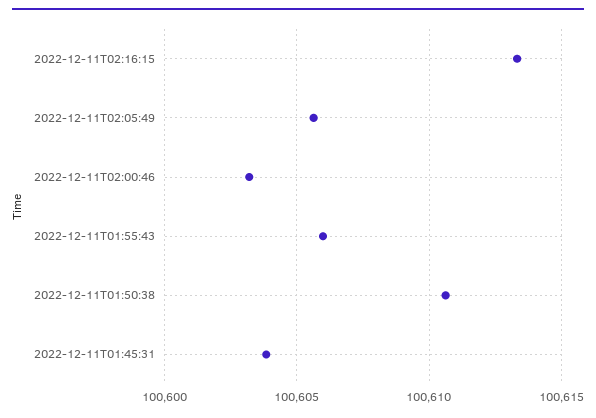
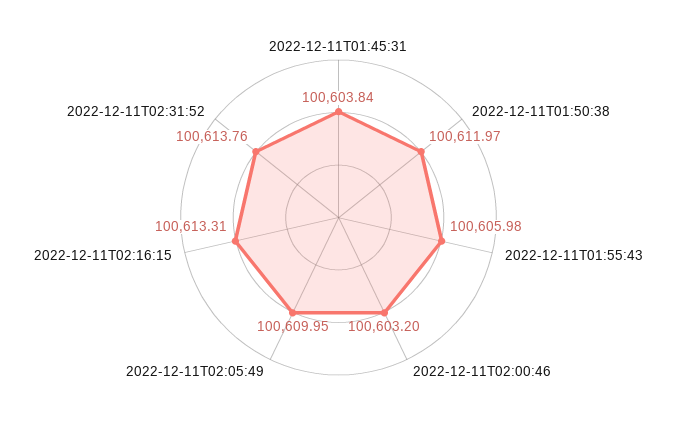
2022-12-11T02:05:49: 100605.5 -> 100609.95
2022-12-11T01:50:38: 100610.5 -> 100611.97
2022-12-11T02:31:52: none -> 100613.76

